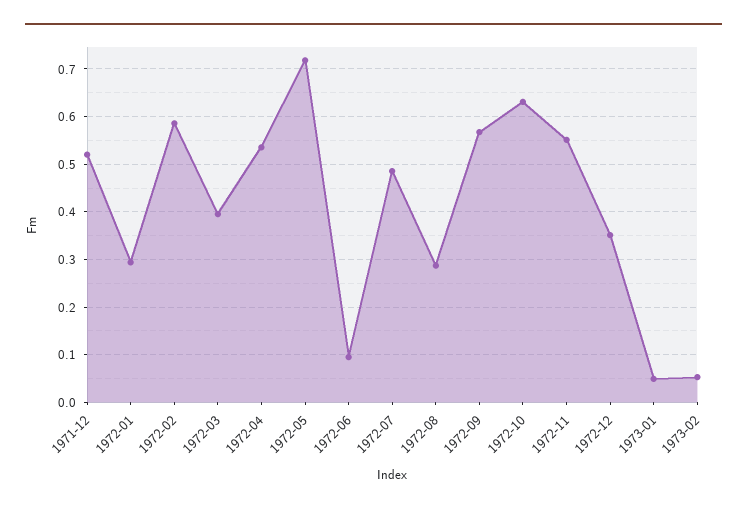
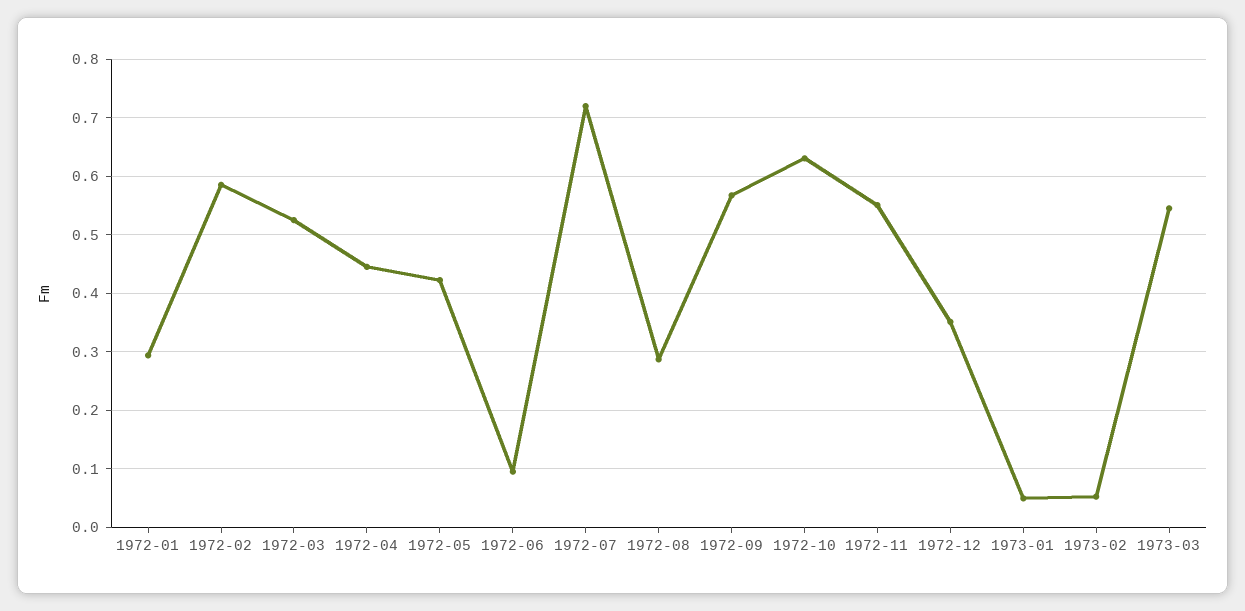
1971-12: 0.52 -> none
1972-03: 0.4 -> 0.52
1972-04: 0.54 -> 0.44
1972-05: 0.72 -> 0.42
1972-07: 0.48 -> 0.72
1973-03: none -> 0.54

